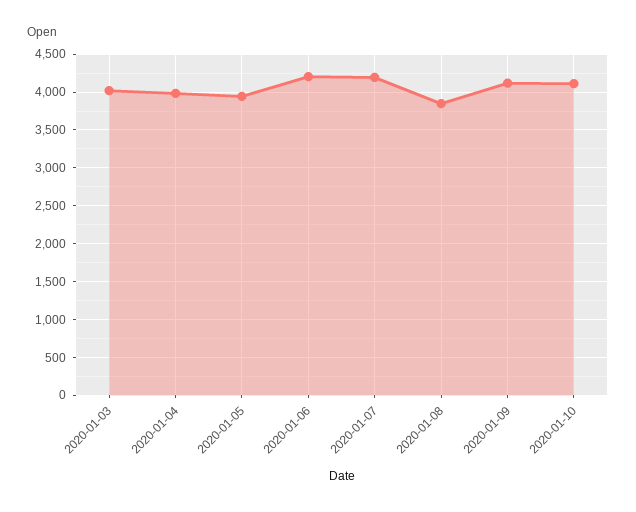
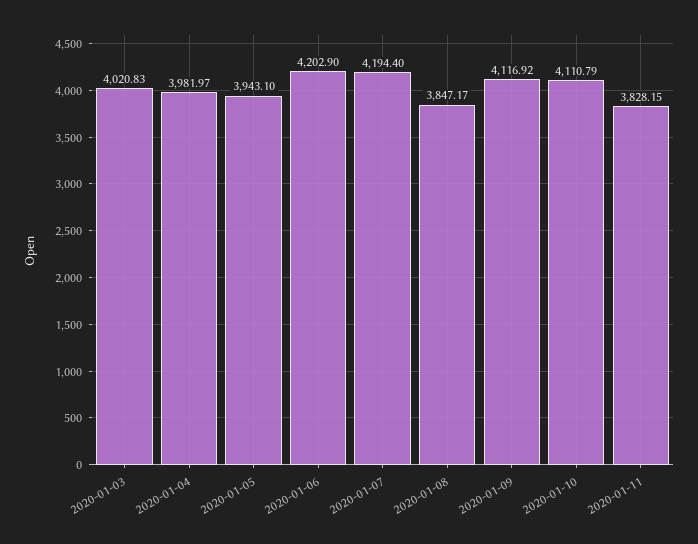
2020-01-11: none -> 3828.15

